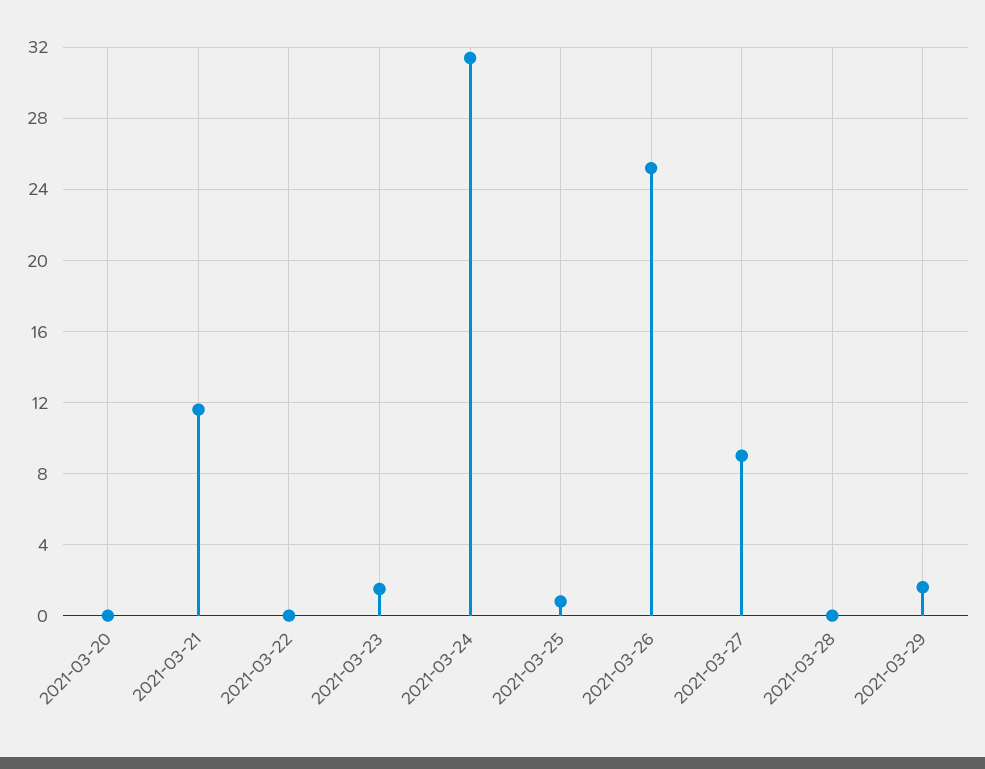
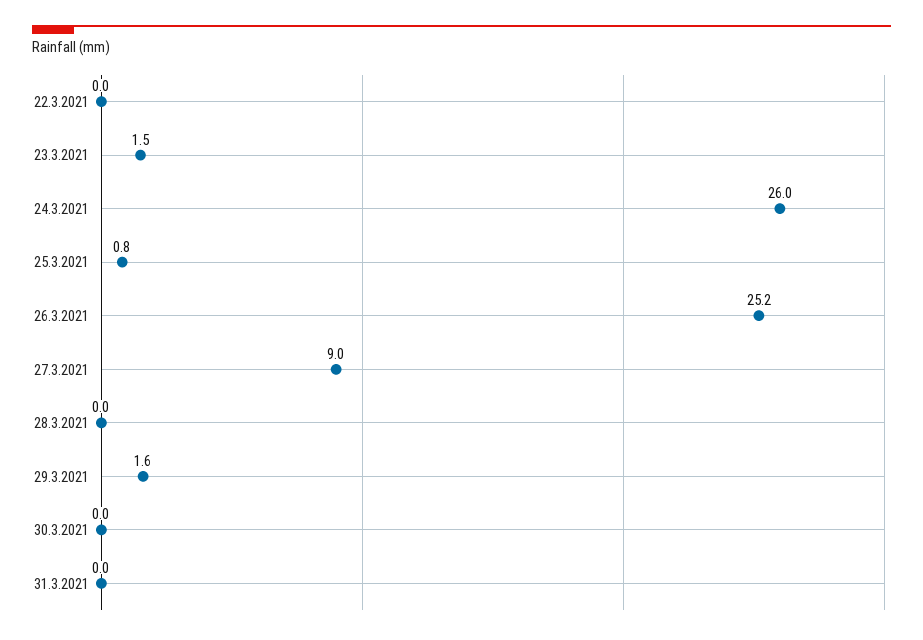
2021-03-20: 0 -> none
2021-03-21: 11.5 -> none
2021-03-24: 31.5 -> 26
30.3.2021: none -> 0
31.3.2021: none -> 0

